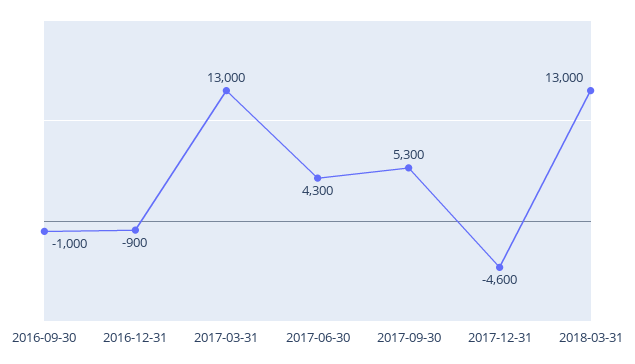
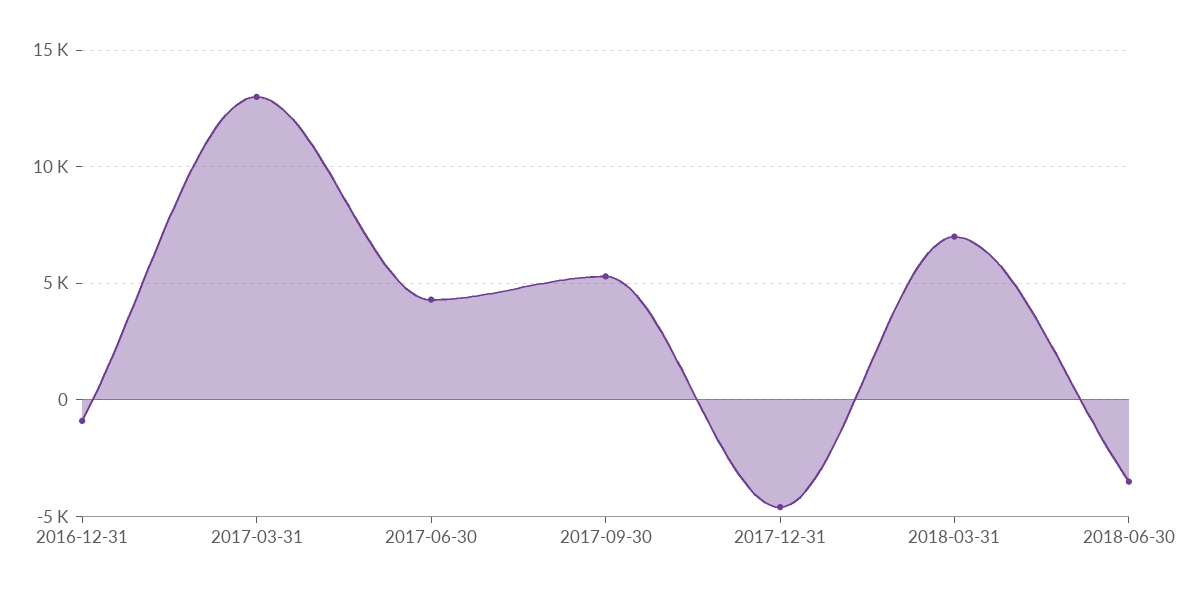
2016-09-30: -1000 -> none
2018-03-31: 13000 -> 7000
2018-06-30: none -> -3500

